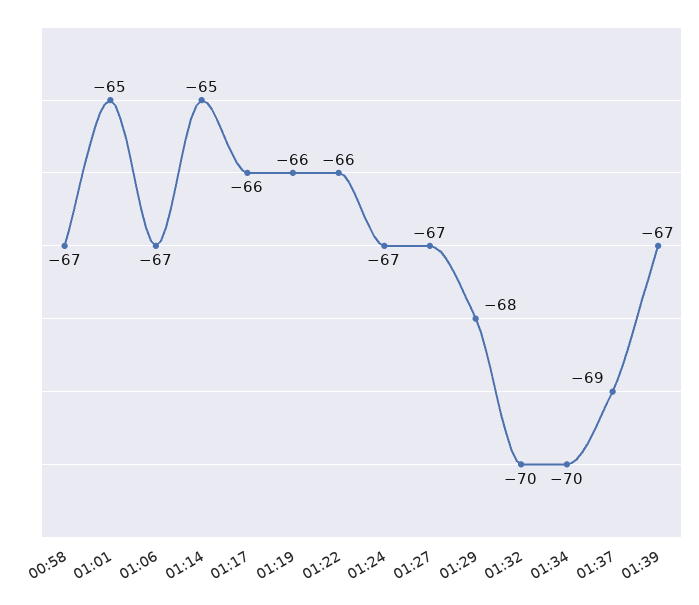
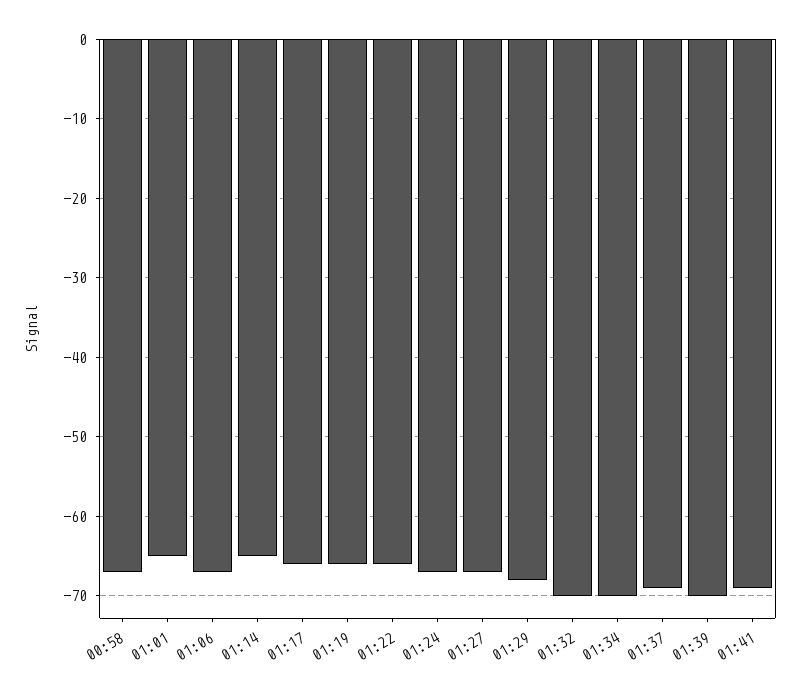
01:39: -67 -> -70
01:41: none -> -69

